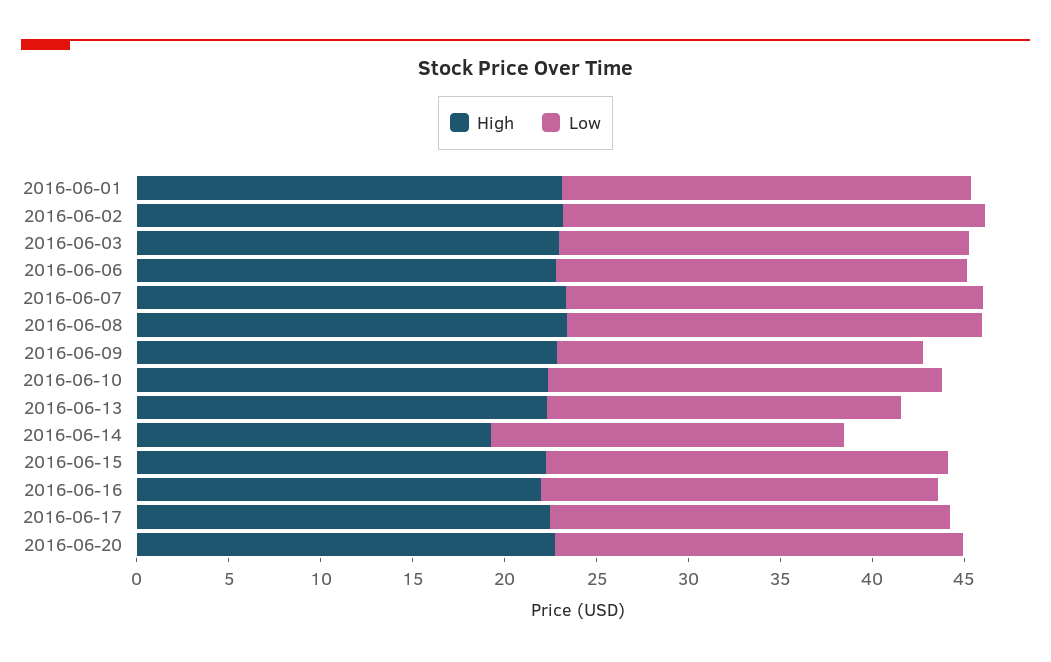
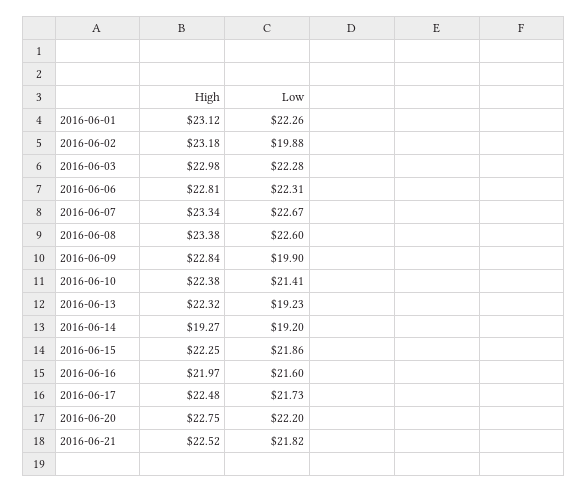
Low, 2016-06-02: 23 -> 19.88
High, 2016-06-21: none -> 22.52
Low, 2016-06-21: none -> 21.82

